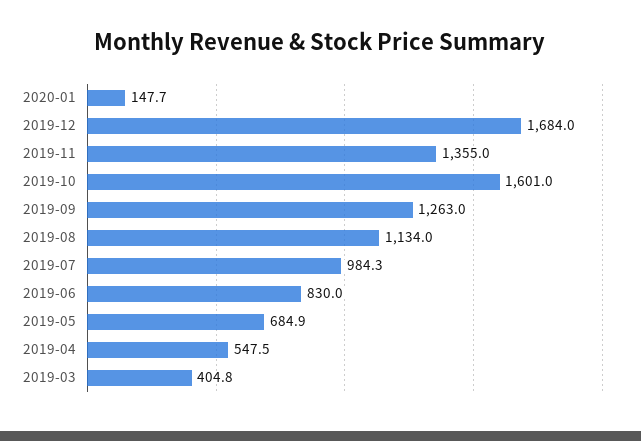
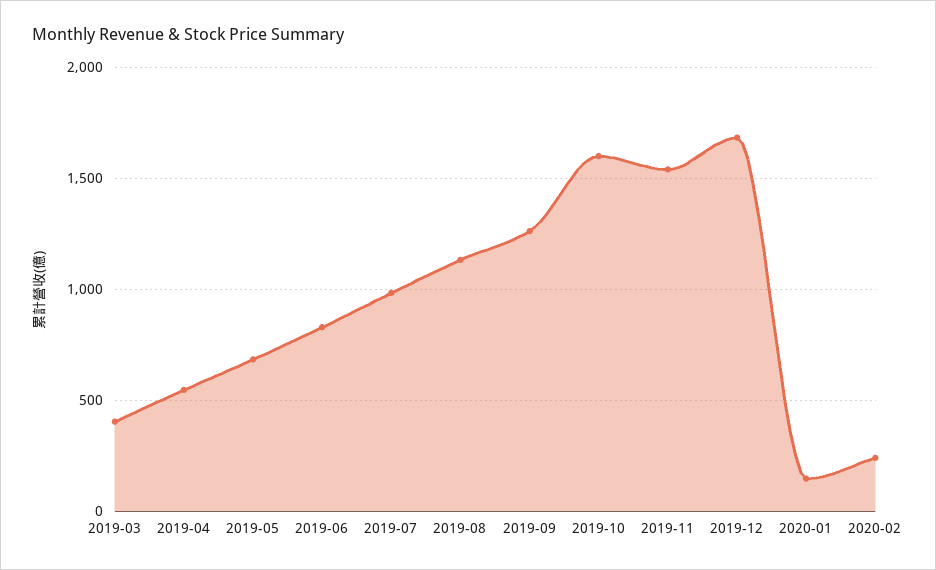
2019-11: 1355 -> 1550
2020-02: none -> 250

